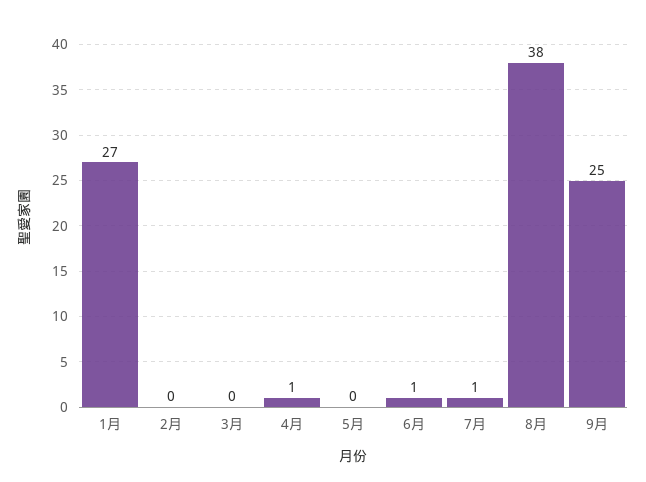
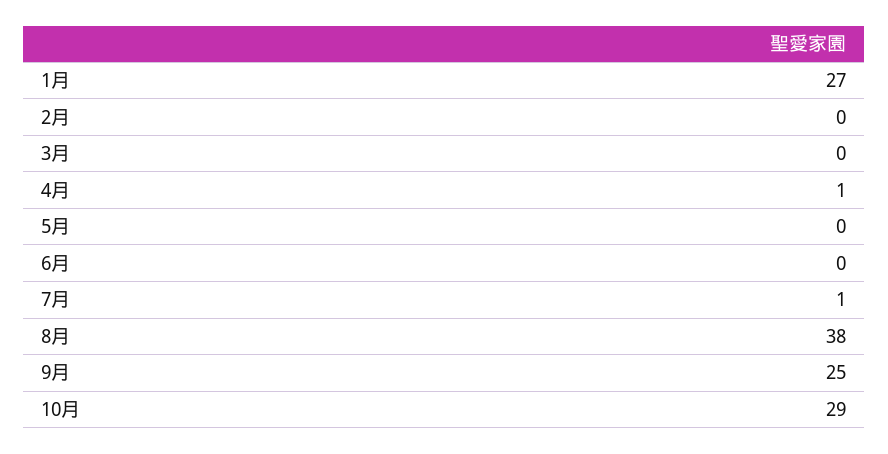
6月: 1 -> 0
10月: none -> 29

